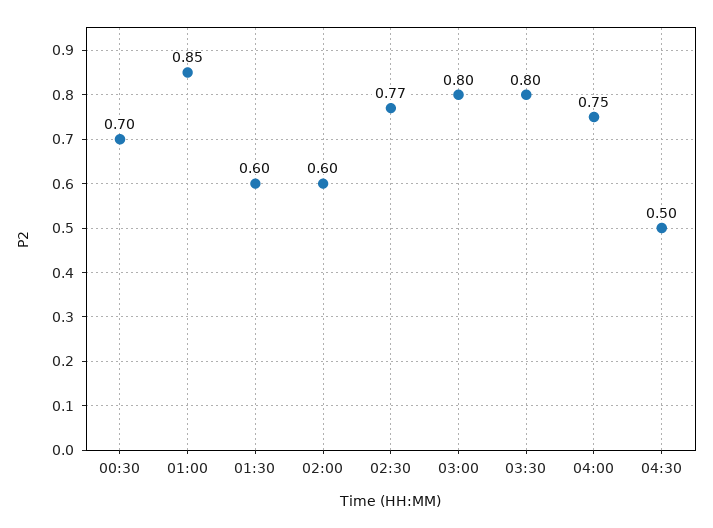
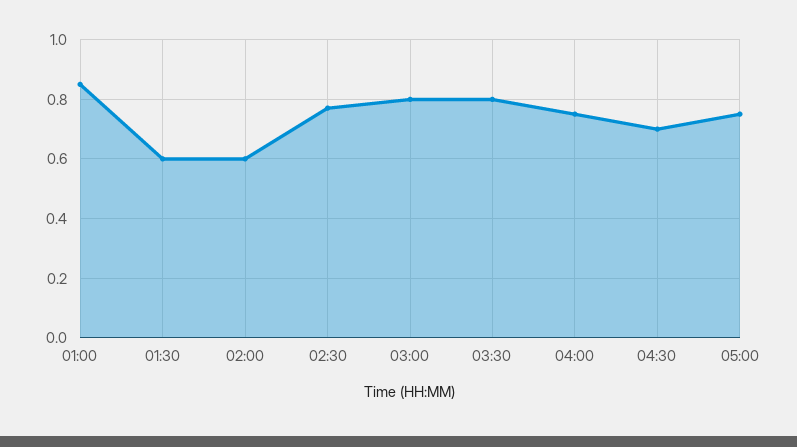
00:30: 0.7 -> none
04:30: 0.5 -> 0.7
05:00: none -> 0.75

